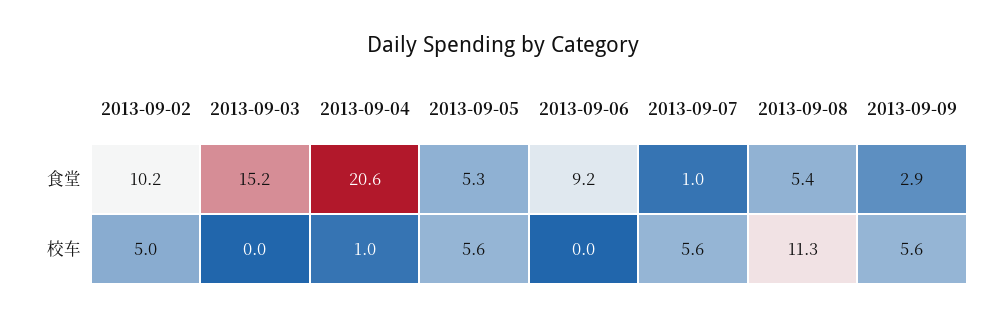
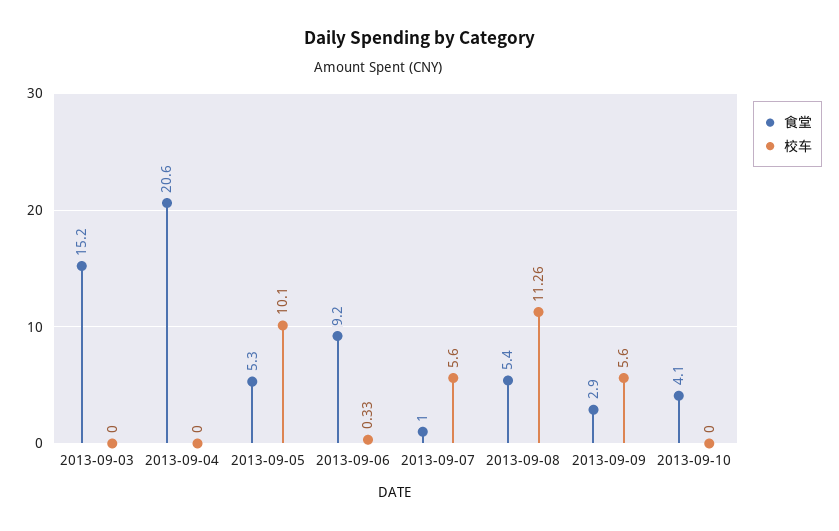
食堂, 2013-09-02: 10.2 -> none
校车, 2013-09-02: 5 -> none
校车, 2013-09-04: 1 -> 0
校车, 2013-09-05: 5.6 -> 10.1
校车, 2013-09-06: 0 -> 0.33
食堂, 2013-09-10: none -> 4.1
校车, 2013-09-10: none -> 0

